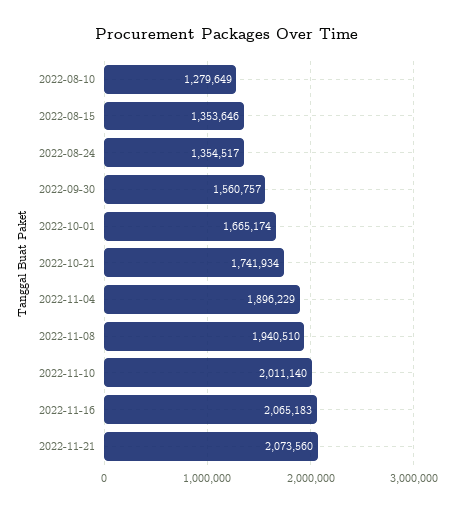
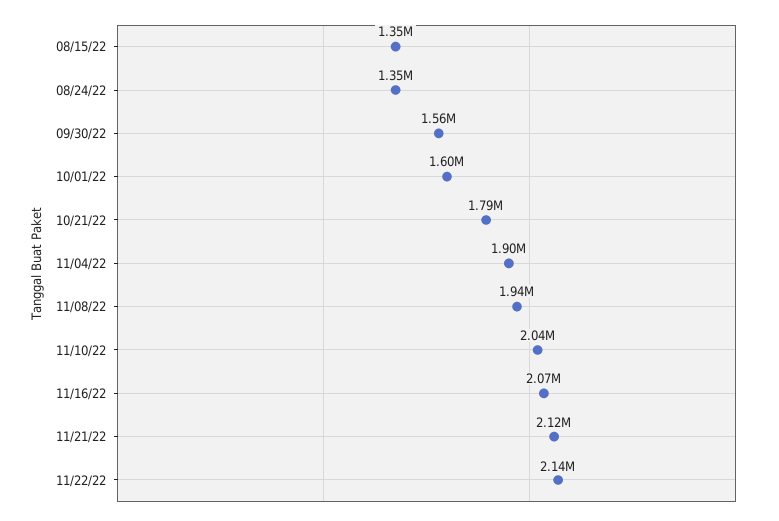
2022-08-10: 1279649 -> none
2022-10-01: 1665174 -> 1600000
2022-10-21: 1741934 -> 1790000
2022-11-10: 2011140 -> 2040000
2022-11-21: 2073560 -> 2120000
11/22/22: none -> 2140000

